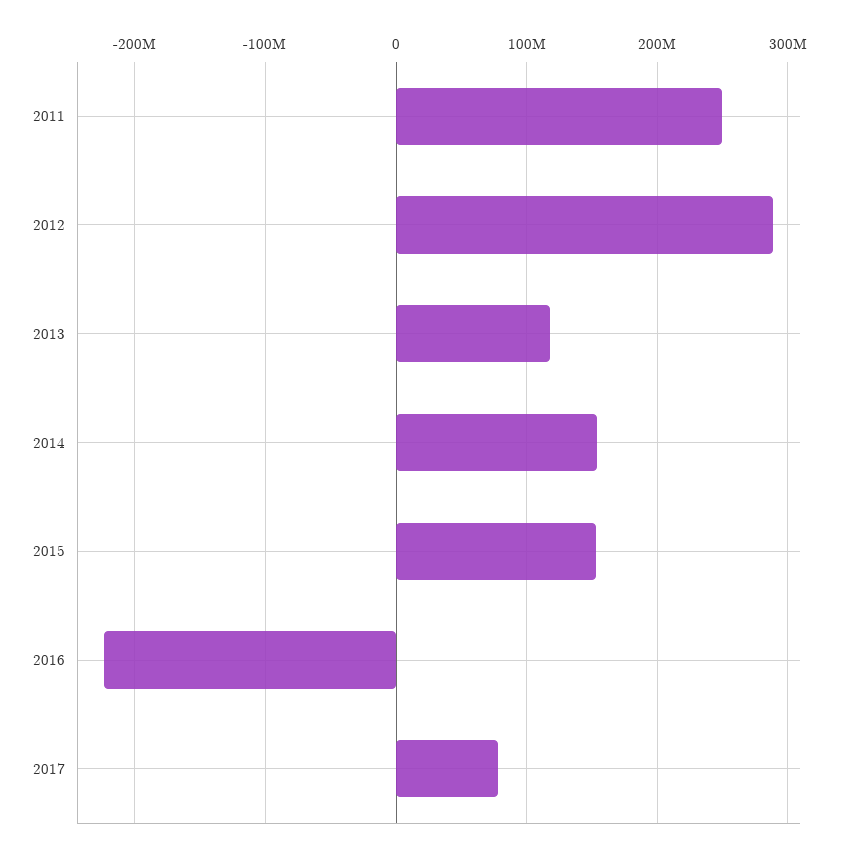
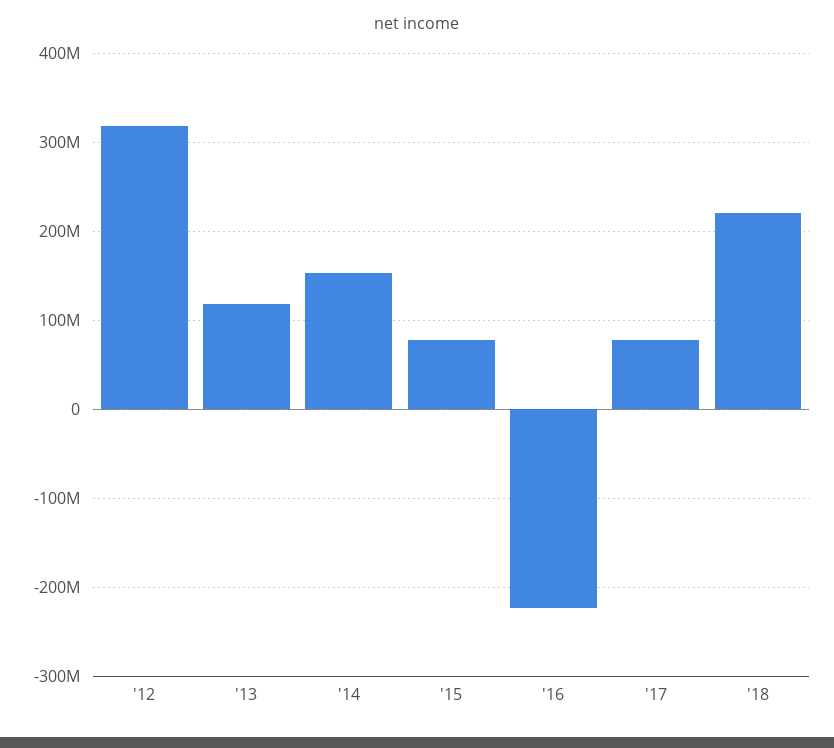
2011: 250000000 -> none
2012: 290000000 -> 320000000
2015: 150000000 -> 80000000
'18: none -> 220000000

